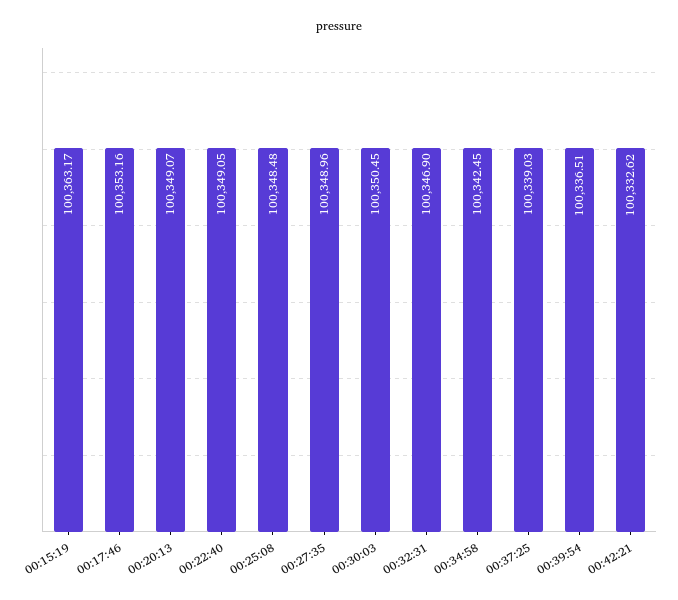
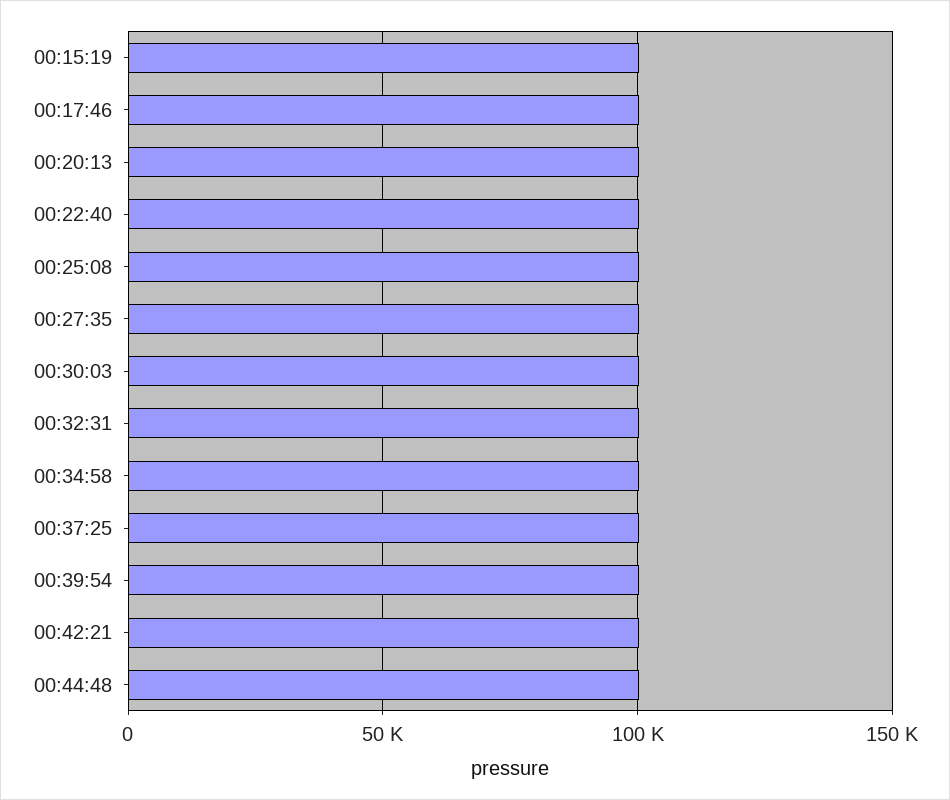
00:44:48: none -> 100000

